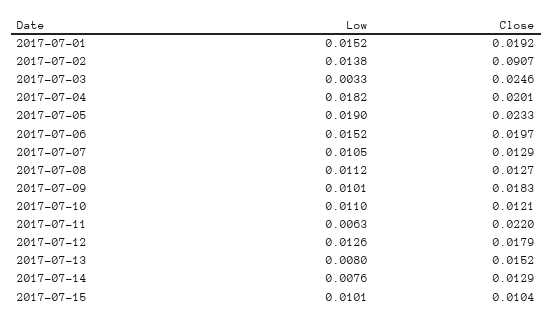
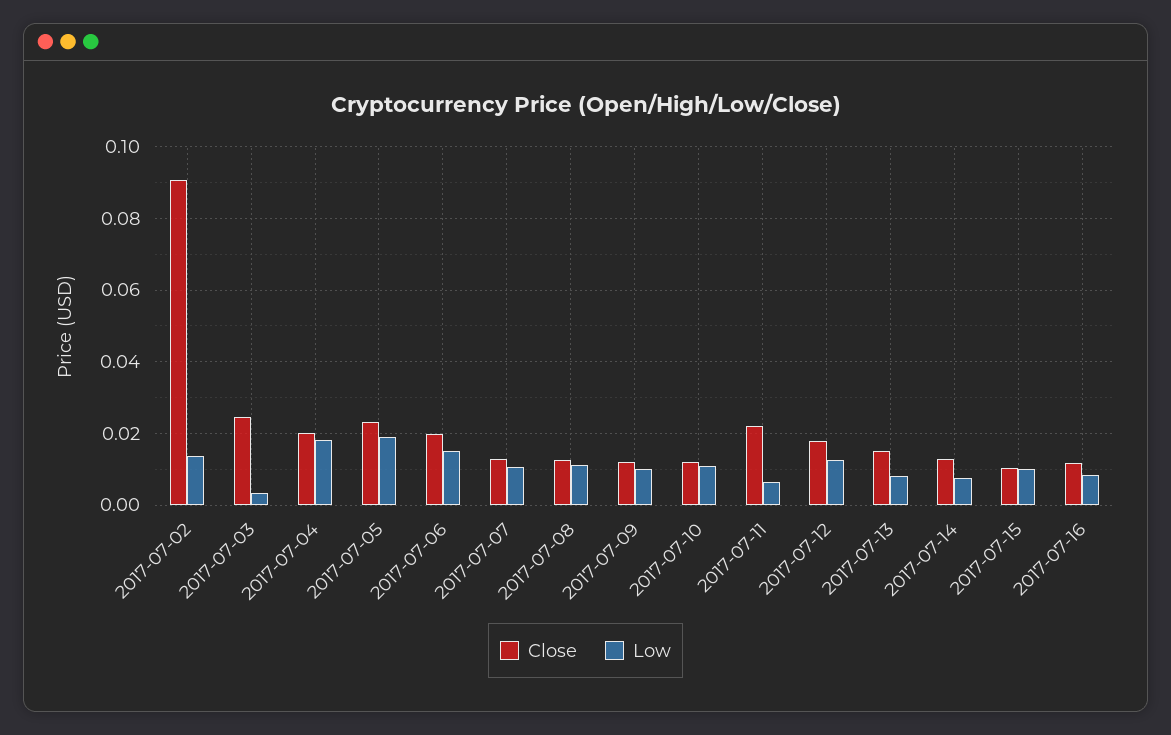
Low, 2017-07-01: 0.0152 -> none
Close, 2017-07-01: 0.0192 -> none
Close, 2017-07-09: 0.0183 -> 0.012
Close, 2017-07-16: none -> 0.012
Low, 2017-07-16: none -> 0.008

